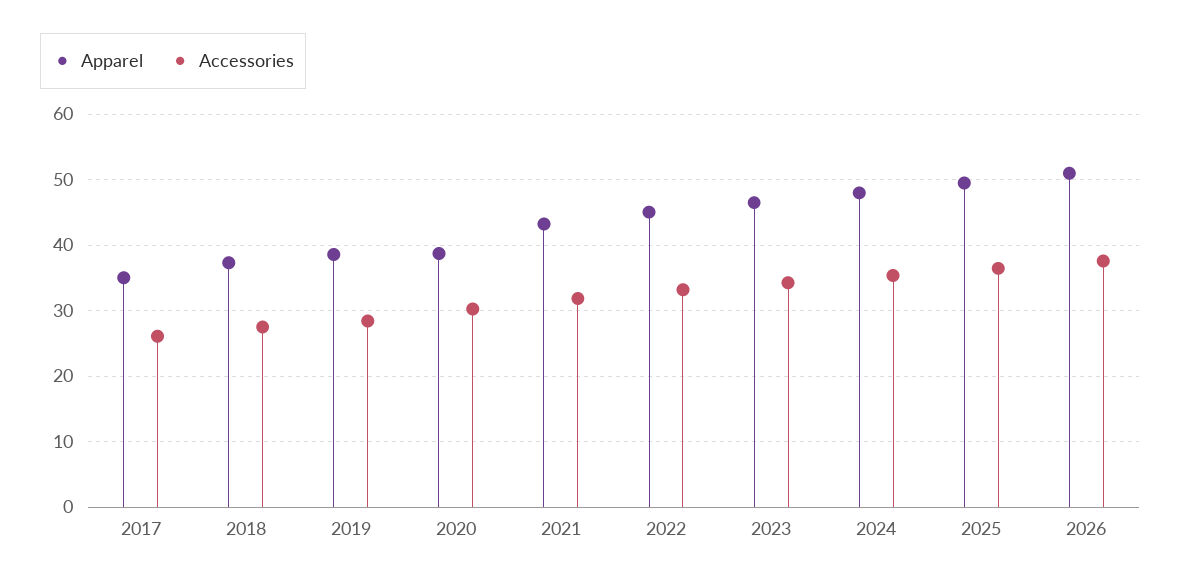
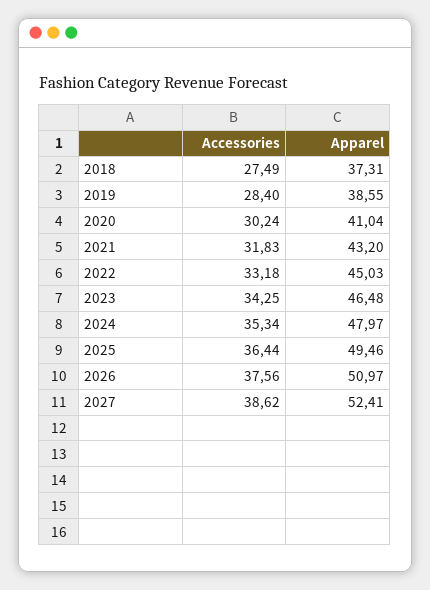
Apparel, 2017: 35 -> none
Accessories, 2017: 26 -> none
Apparel, 2020: 39 -> 41.04
Accessories, 2027: none -> 38.62
Apparel, 2027: none -> 52.41

